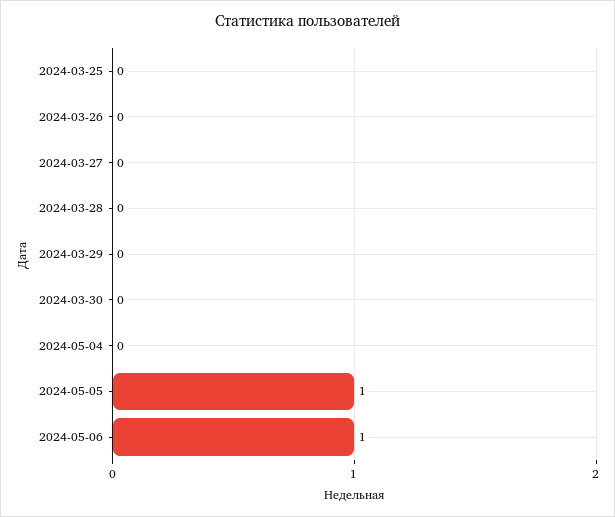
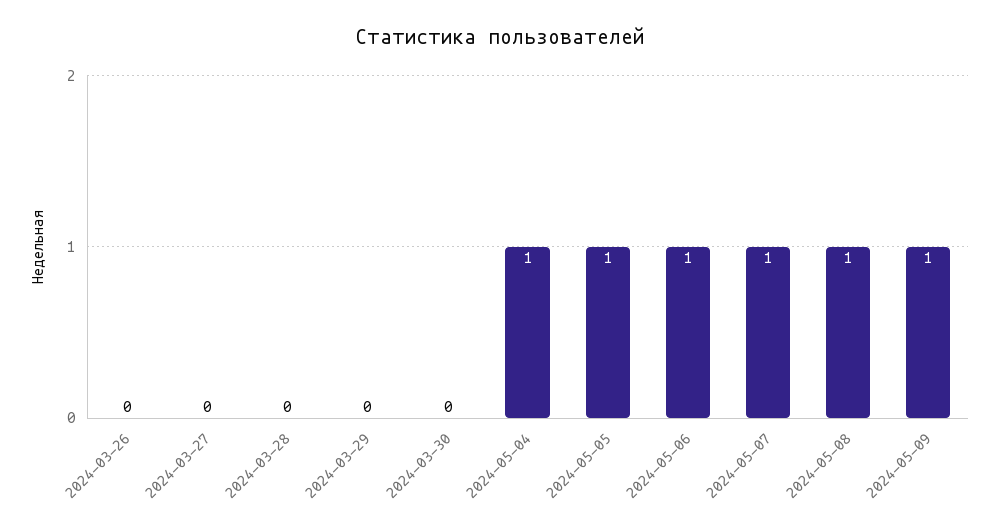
2024-03-25: 0 -> none
2024-05-04: 0 -> 1
2024-05-07: none -> 1
2024-05-08: none -> 1
2024-05-09: none -> 1

